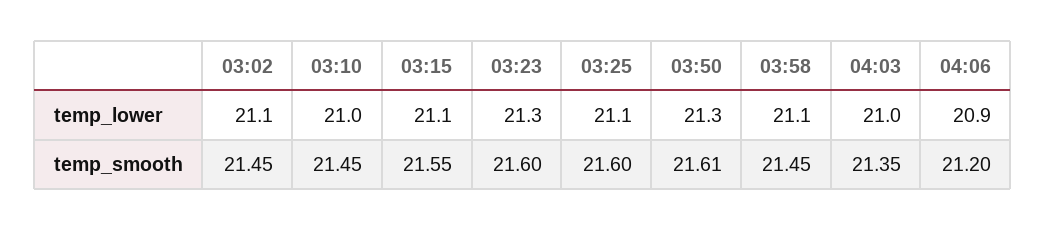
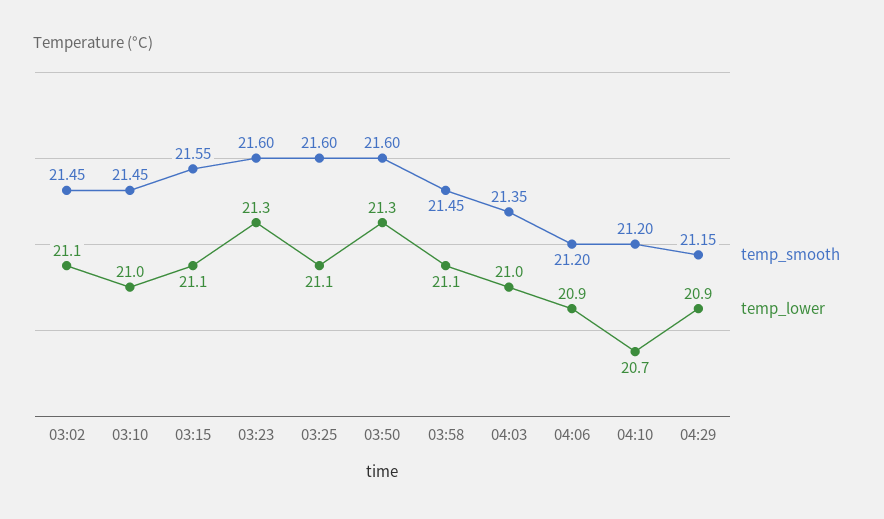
temp_smooth, 03:50: 21.61 -> 21.6
temp_smooth, 04:10: none -> 21.2
temp_lower, 04:10: none -> 20.7
temp_smooth, 04:29: none -> 21.15
temp_lower, 04:29: none -> 20.9

